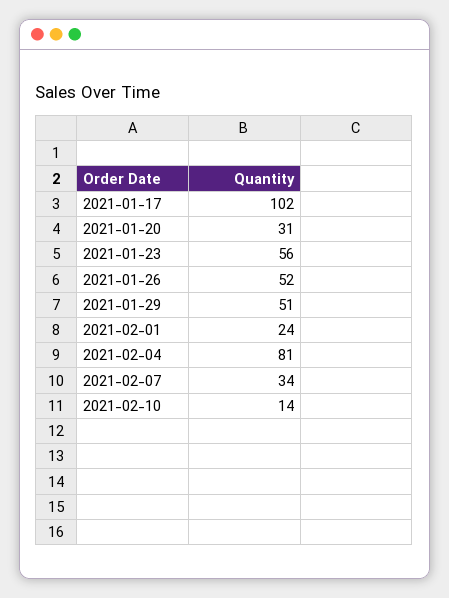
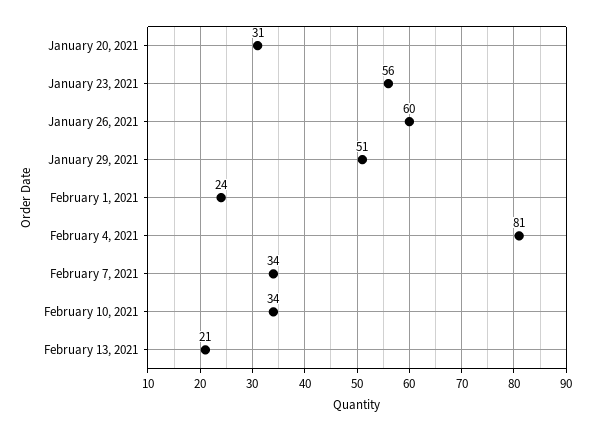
2021-01-17: 102 -> none
2021-01-26: 52 -> 60
2021-02-10: 14 -> 34
February 13, 2021: none -> 21

